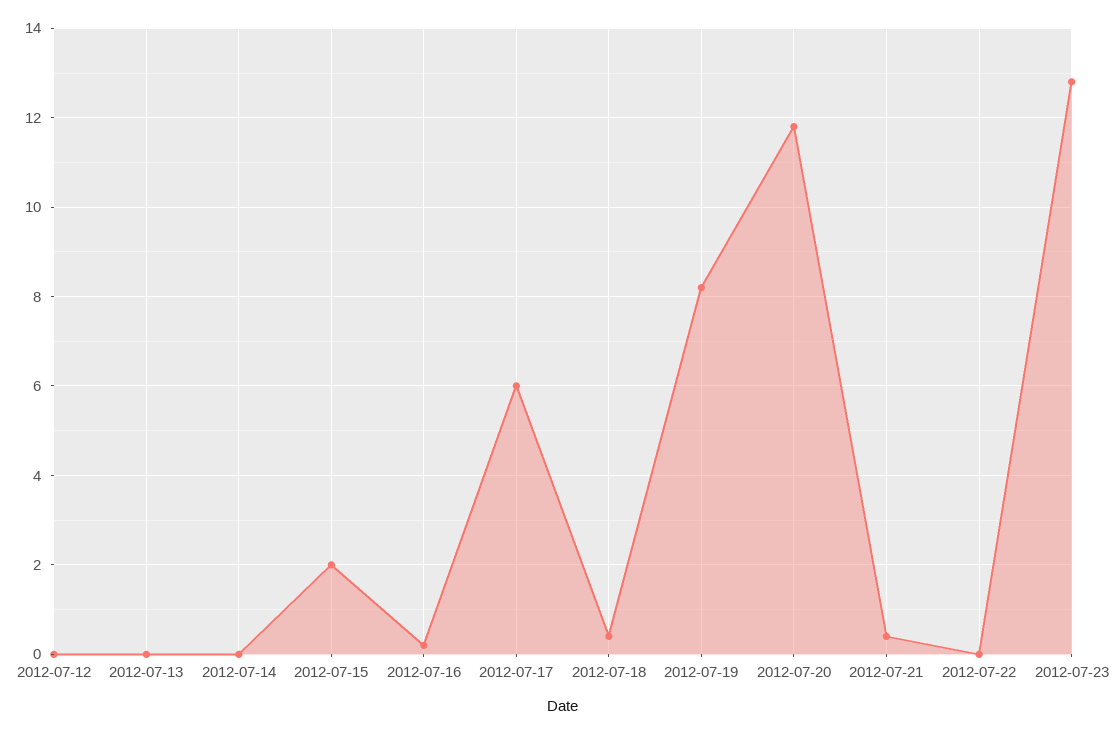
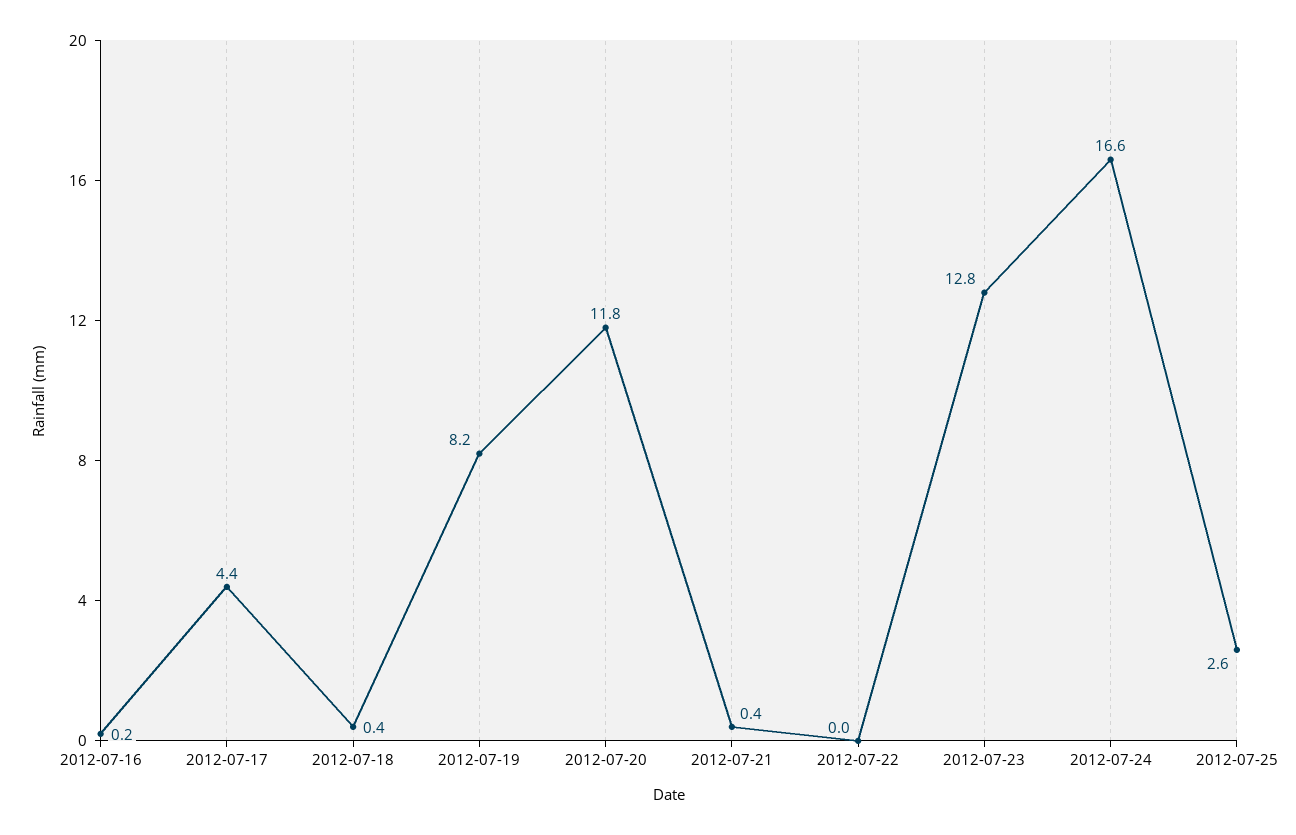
2012-07-12: 0 -> none
2012-07-13: 0 -> none
2012-07-14: 0 -> none
2012-07-15: 2 -> none
2012-07-17: 6 -> 4.4
2012-07-24: none -> 16.6
2012-07-25: none -> 2.6

